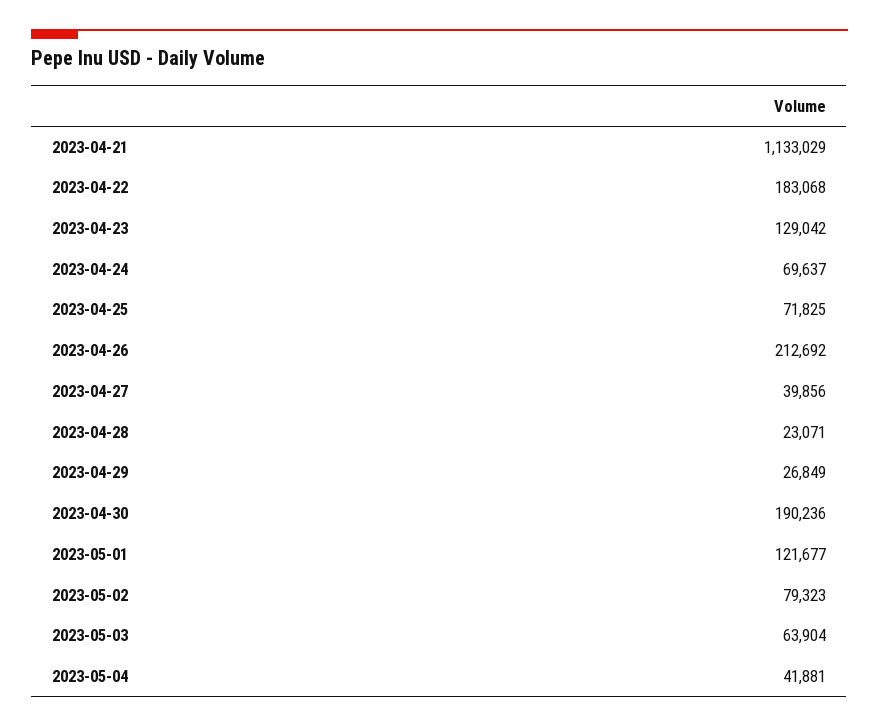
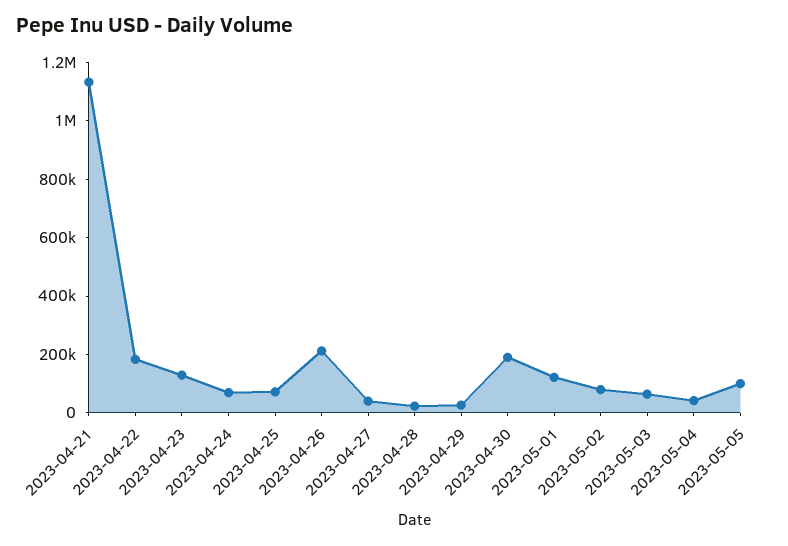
2023-05-05: none -> 100000

